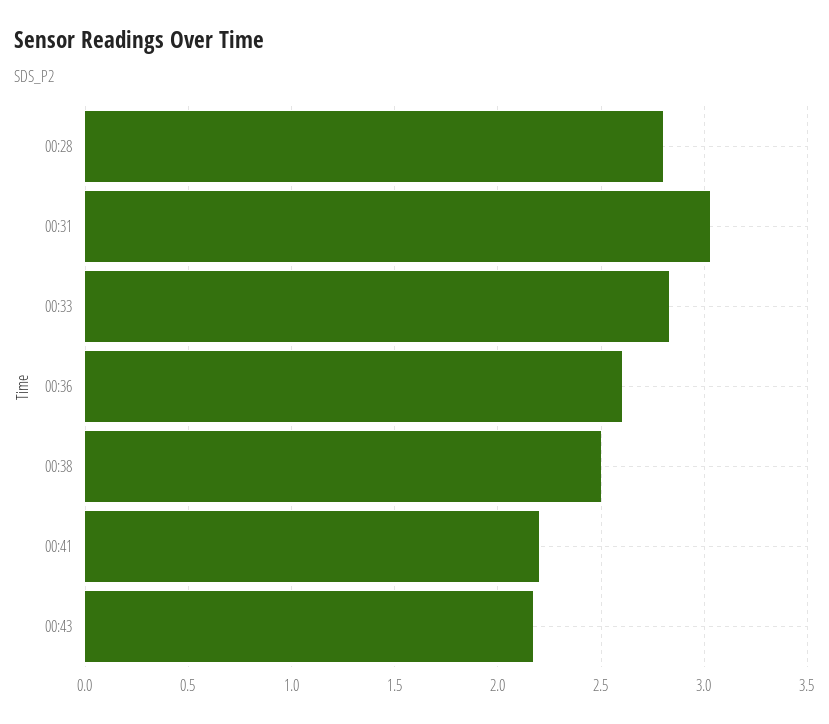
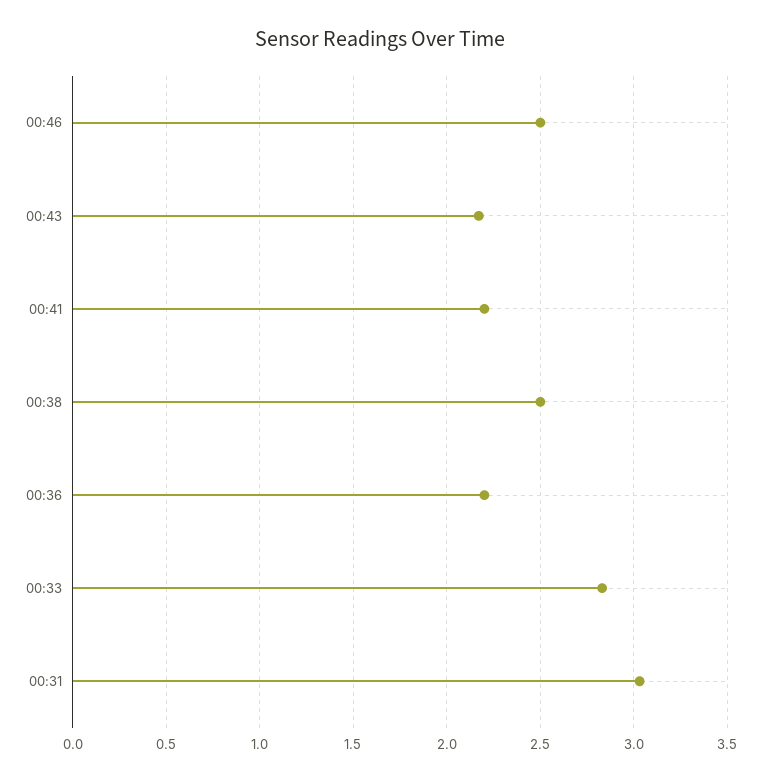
00:28: 2.8 -> none
00:36: 2.6 -> 2.2
00:46: none -> 2.5

